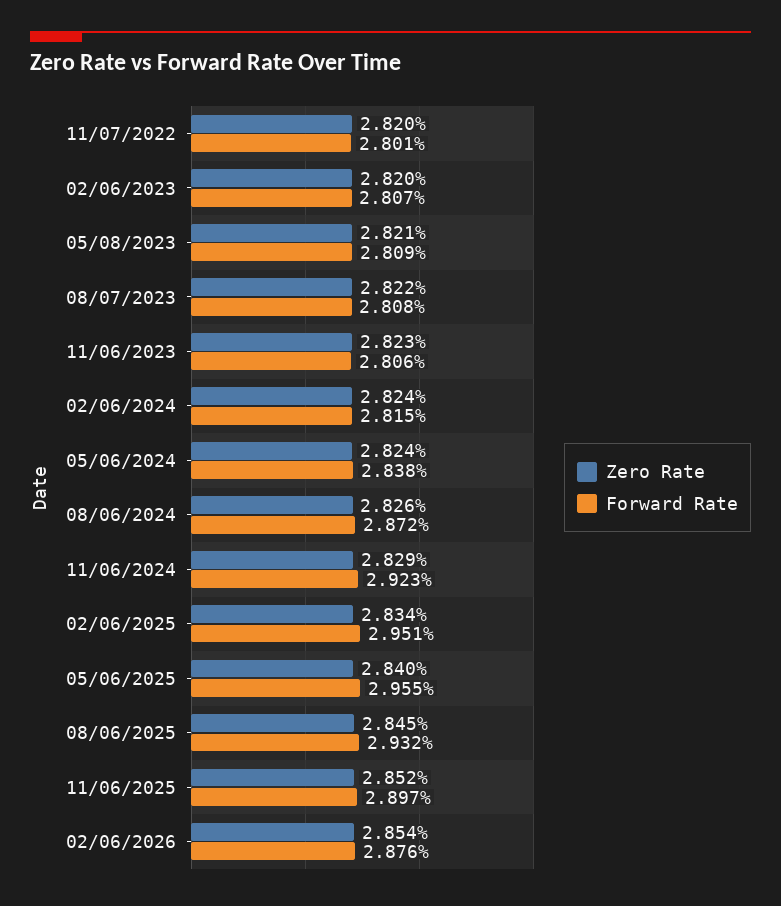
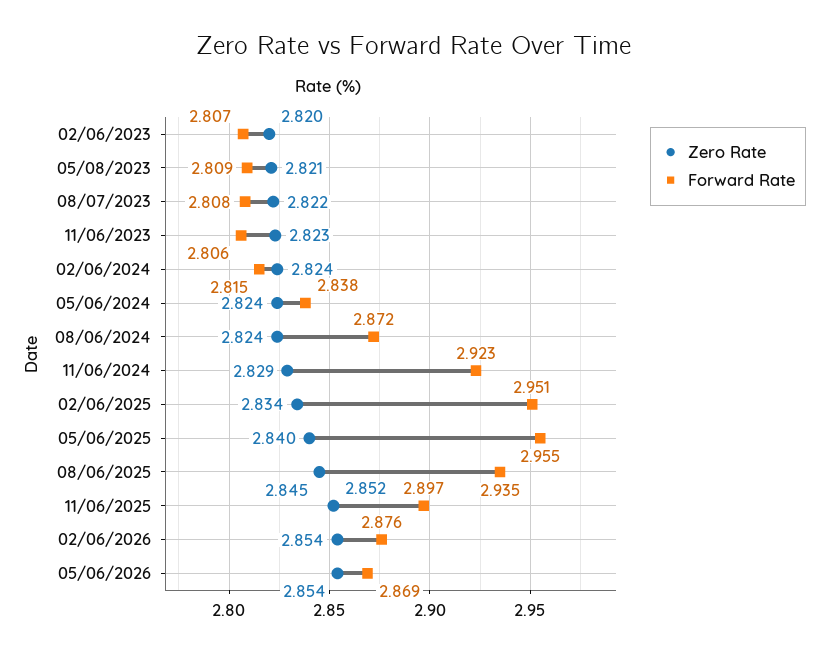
Zero Rate, 11/07/2022: 2.82 -> none
Forward Rate, 11/07/2022: 2.801 -> none
Zero Rate, 08/06/2024: 2.826 -> 2.824
Forward Rate, 08/06/2025: 2.932 -> 2.935
Zero Rate, 05/06/2026: none -> 2.854
Forward Rate, 05/06/2026: none -> 2.869

